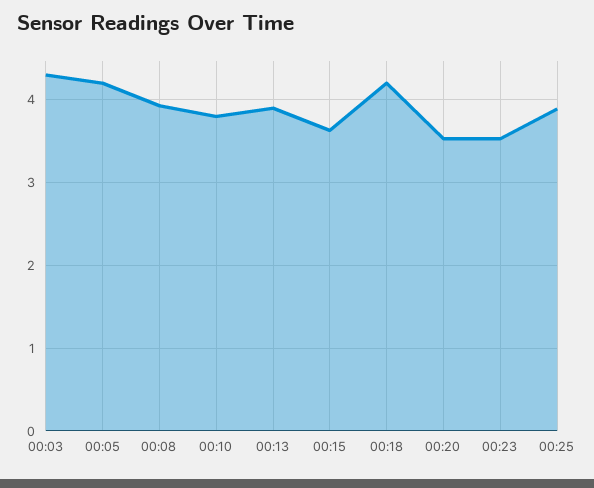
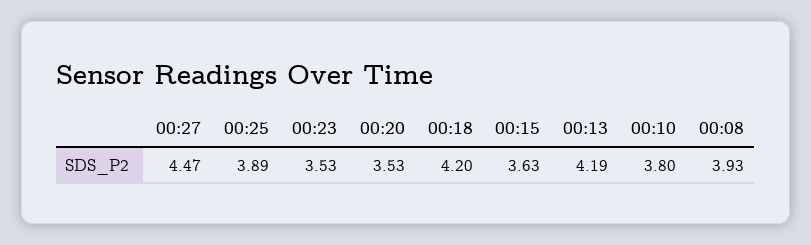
00:03: 4.3 -> none
00:05: 4.2 -> none
00:13: 3.9 -> 4.19
00:27: none -> 4.47

